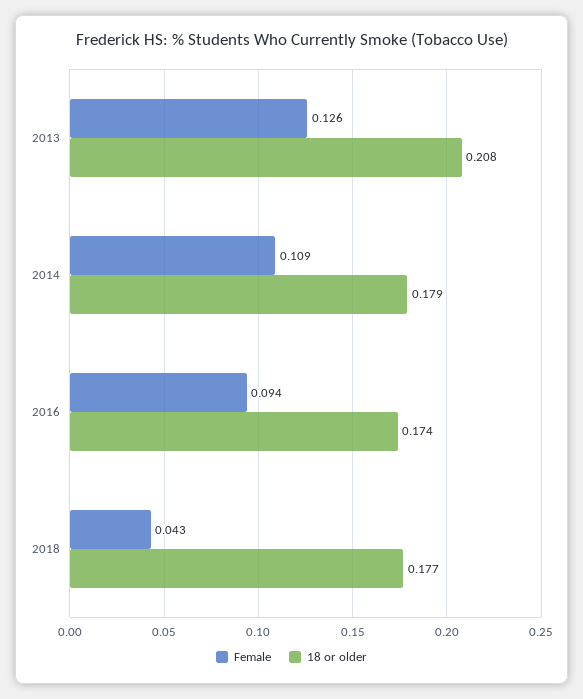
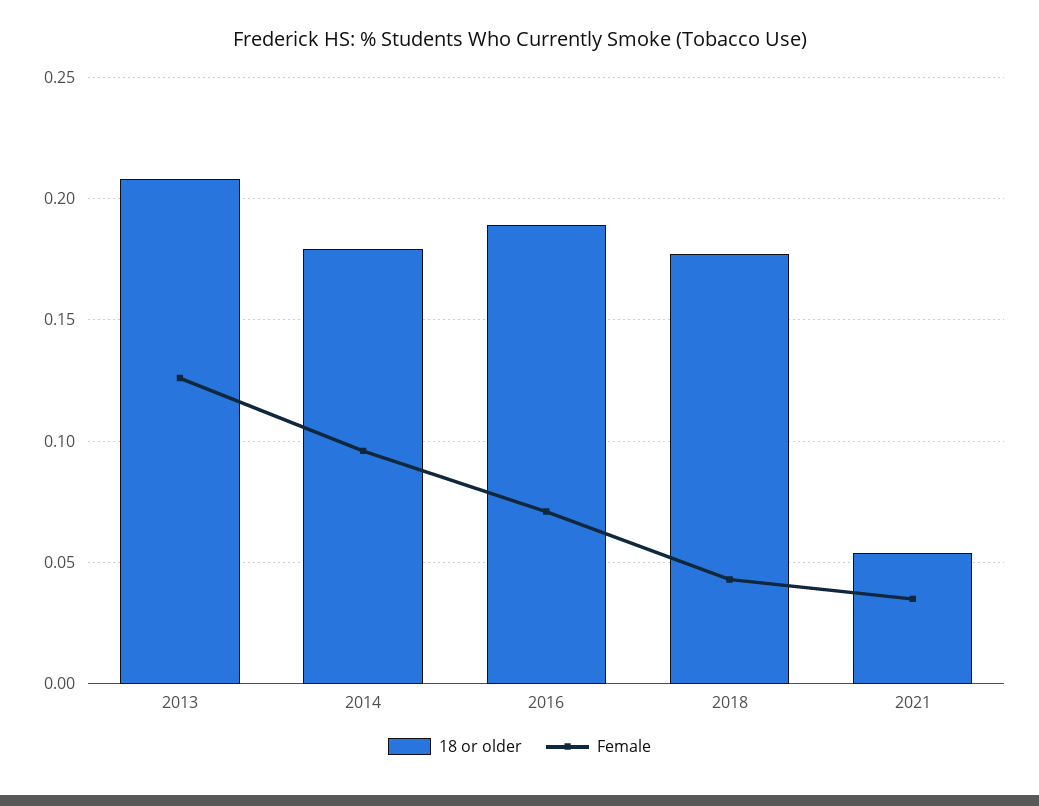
Female, 2014: 0.109 -> 0.095
Female, 2016: 0.094 -> 0.07
18 or older, 2016: 0.174 -> 0.19
18 or older, 2021: none -> 0.055
Female, 2021: none -> 0.035

